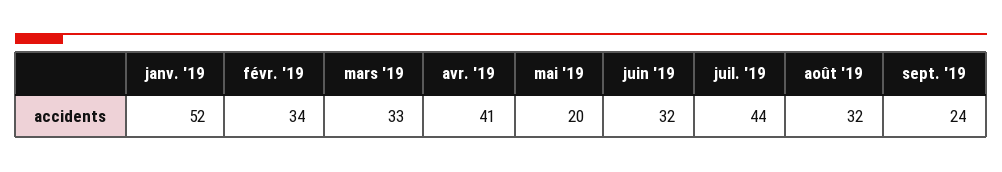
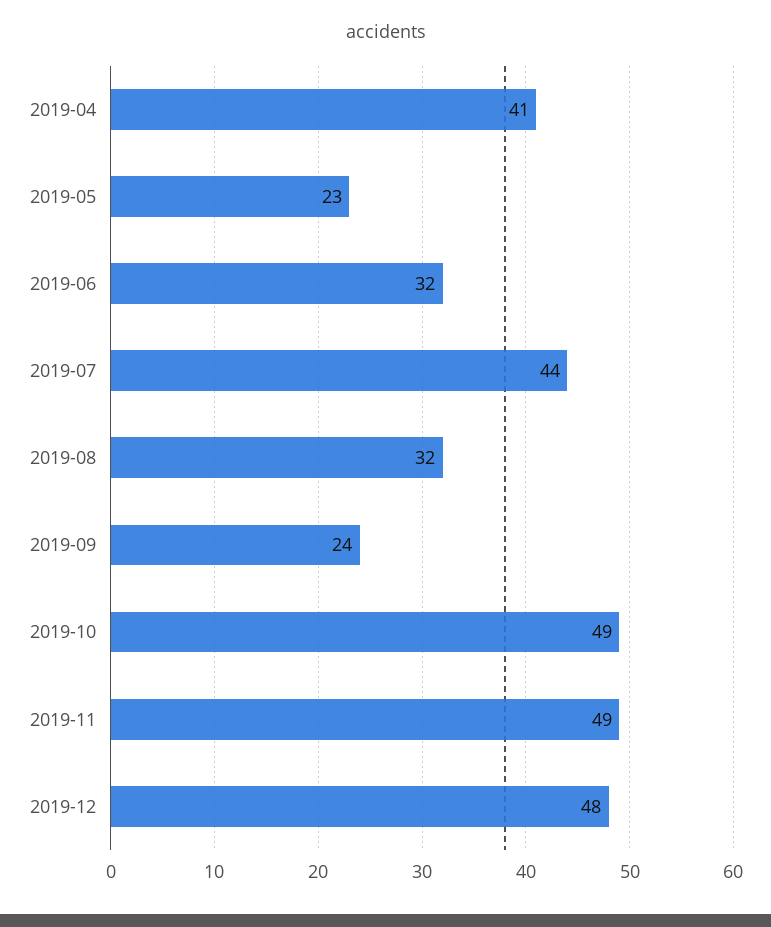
janv. '19: 52 -> none
févr. '19: 34 -> none
mars '19: 33 -> none
mai '19: 20 -> 23
2019-10: none -> 49
2019-11: none -> 49
2019-12: none -> 48

